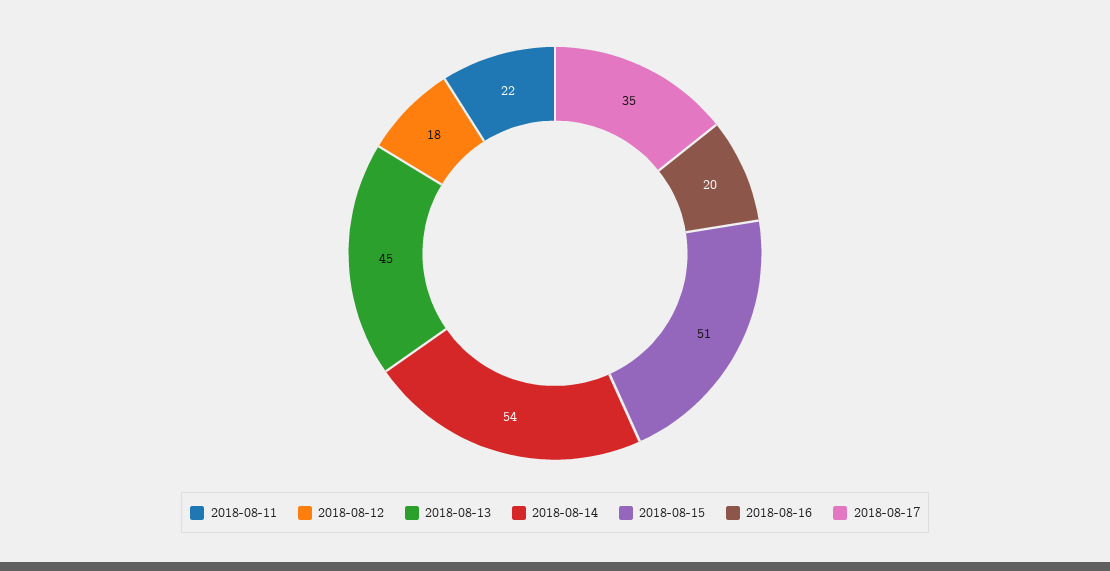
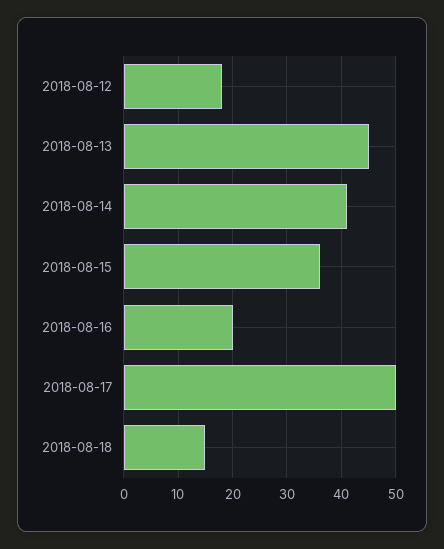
2018-08-11: 22 -> none
2018-08-14: 54 -> 40
2018-08-15: 51 -> 35
2018-08-17: 35 -> 50
2018-08-18: none -> 15

